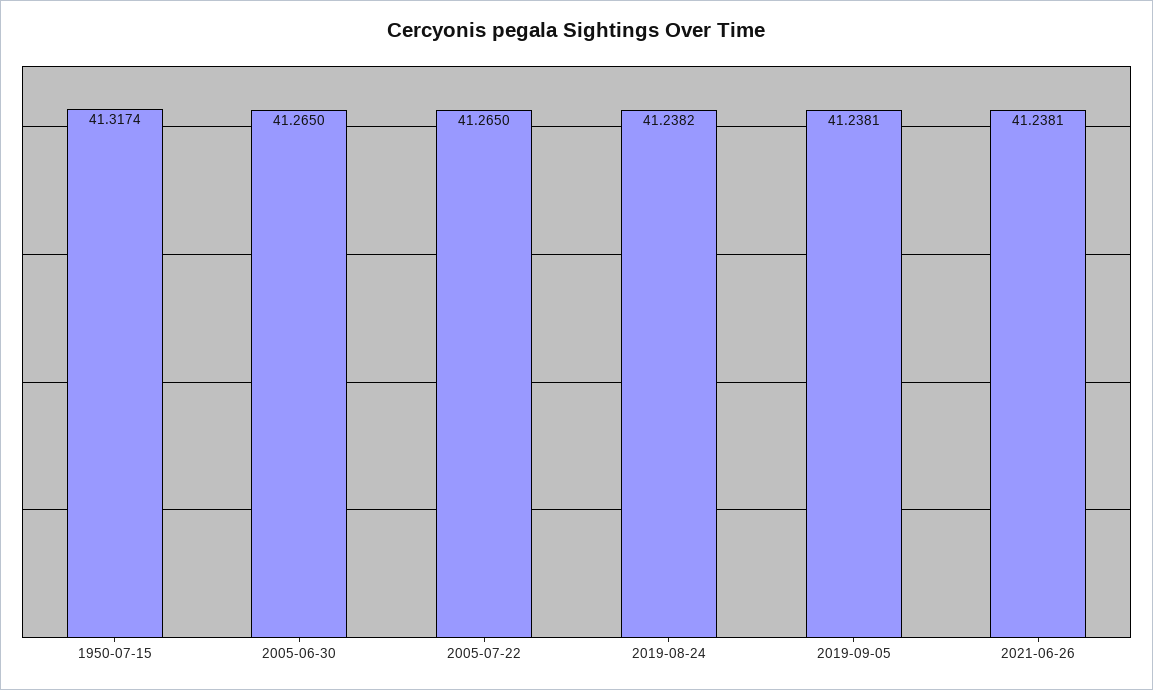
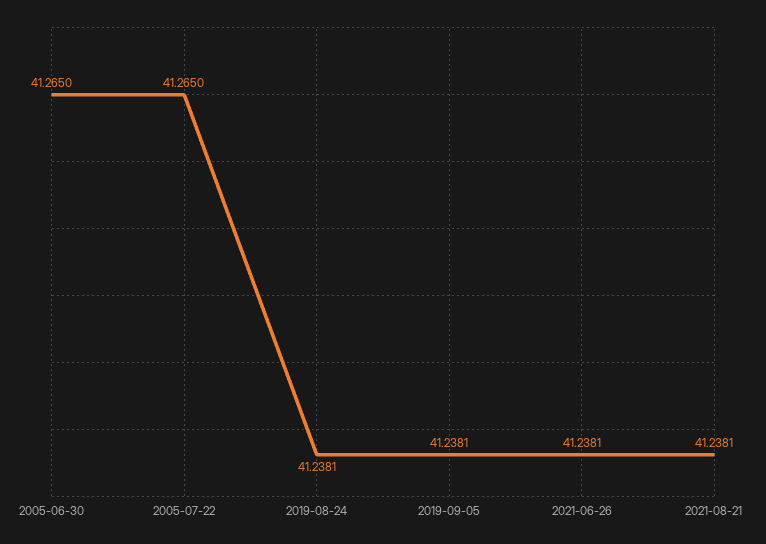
1950-07-15: 41.3174 -> none
2019-08-24: 41.2382 -> 41.2381
2021-08-21: none -> 41.2381

